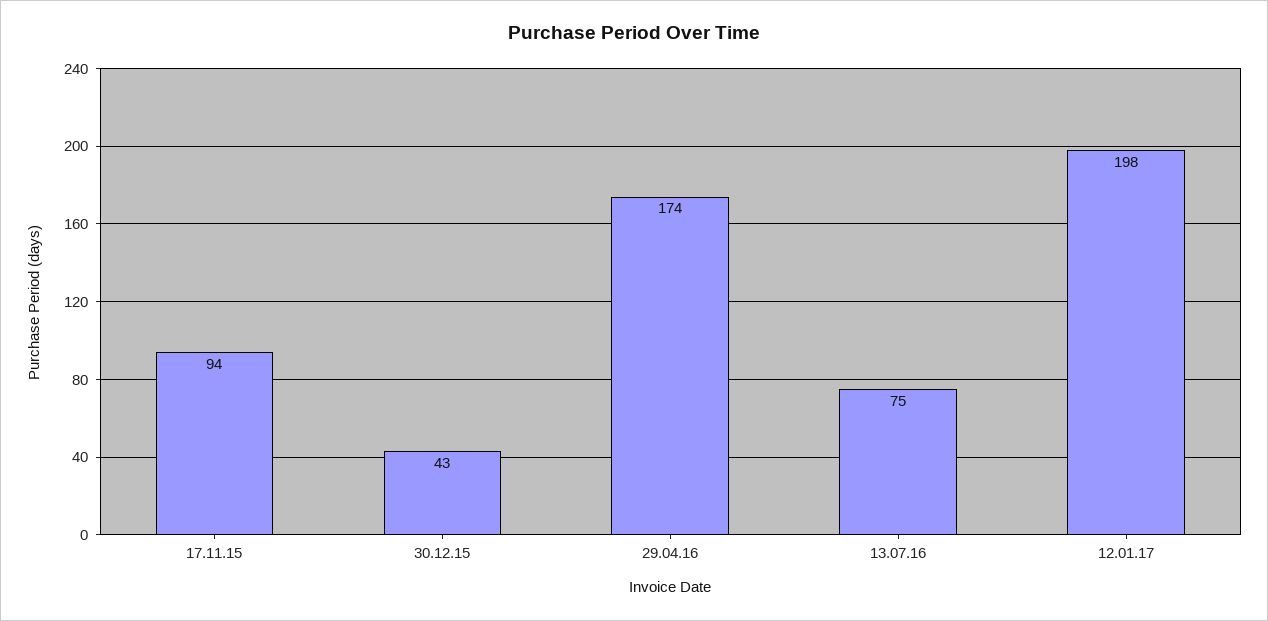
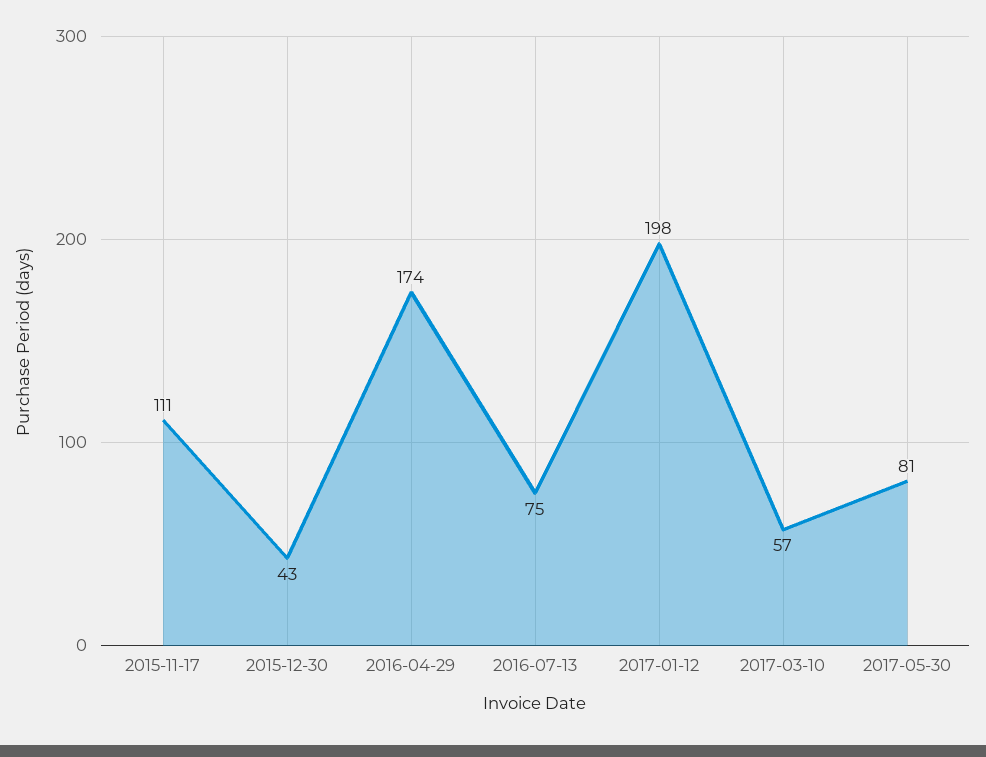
17.11.15: 94 -> 111
2017-03-10: none -> 57
2017-05-30: none -> 81

